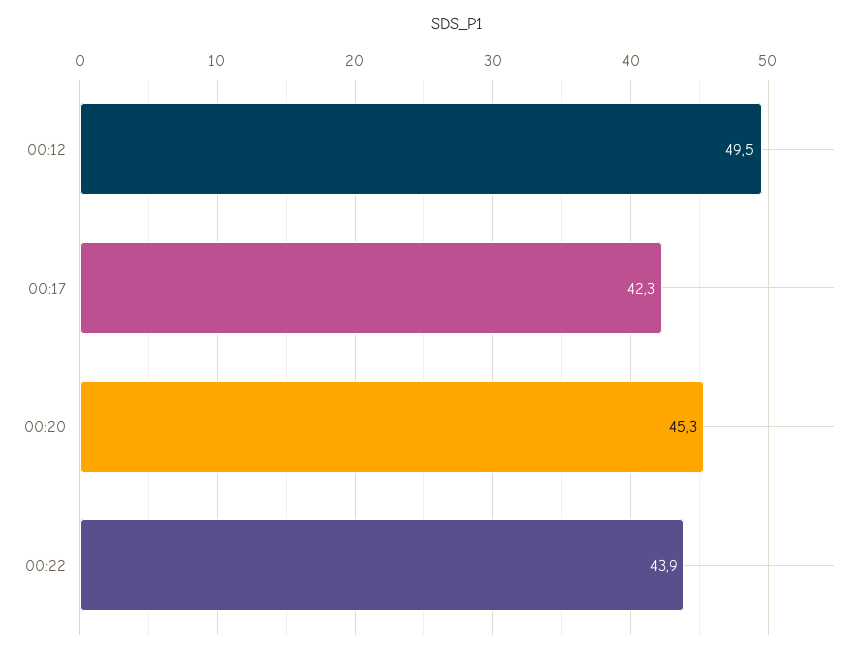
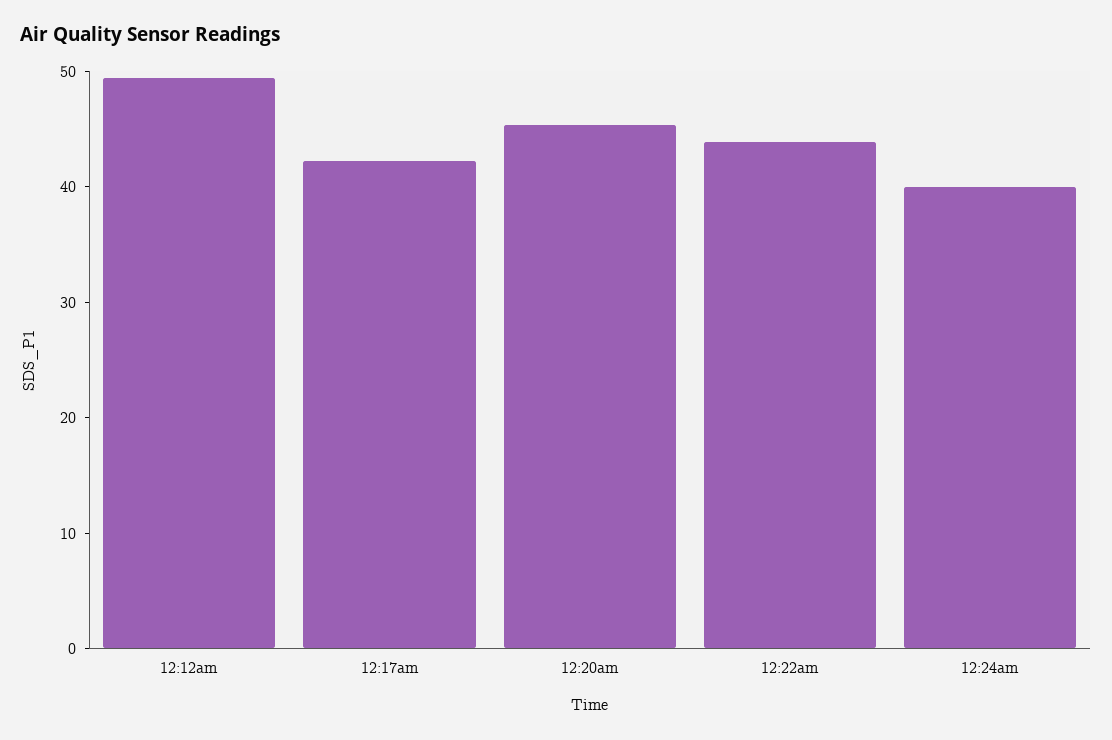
12:24am: none -> 40

